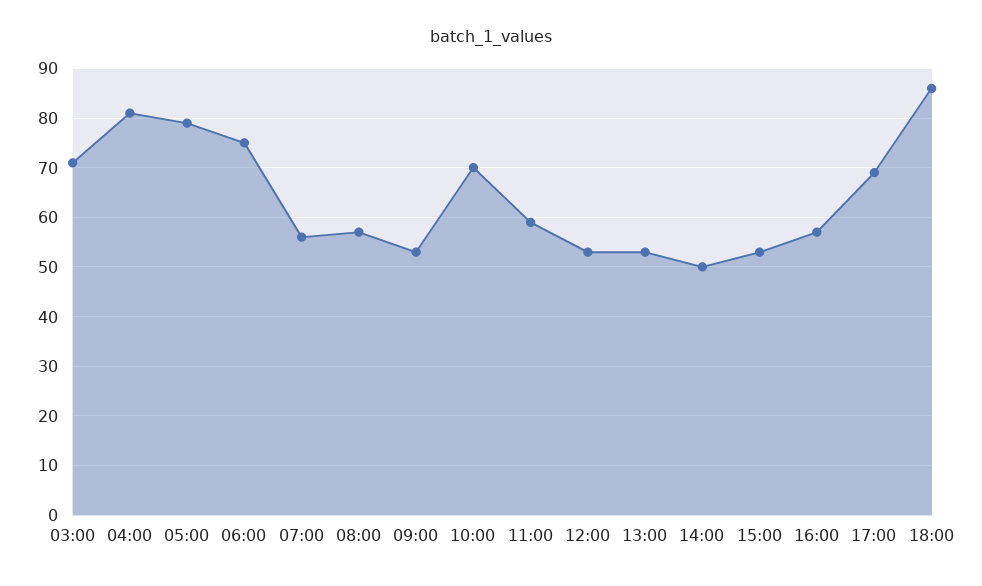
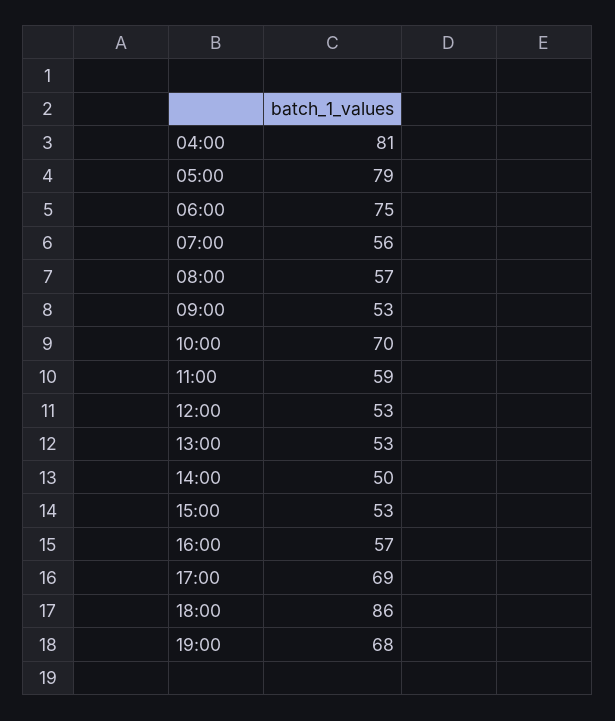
03:00: 70 -> none
19:00: none -> 68

